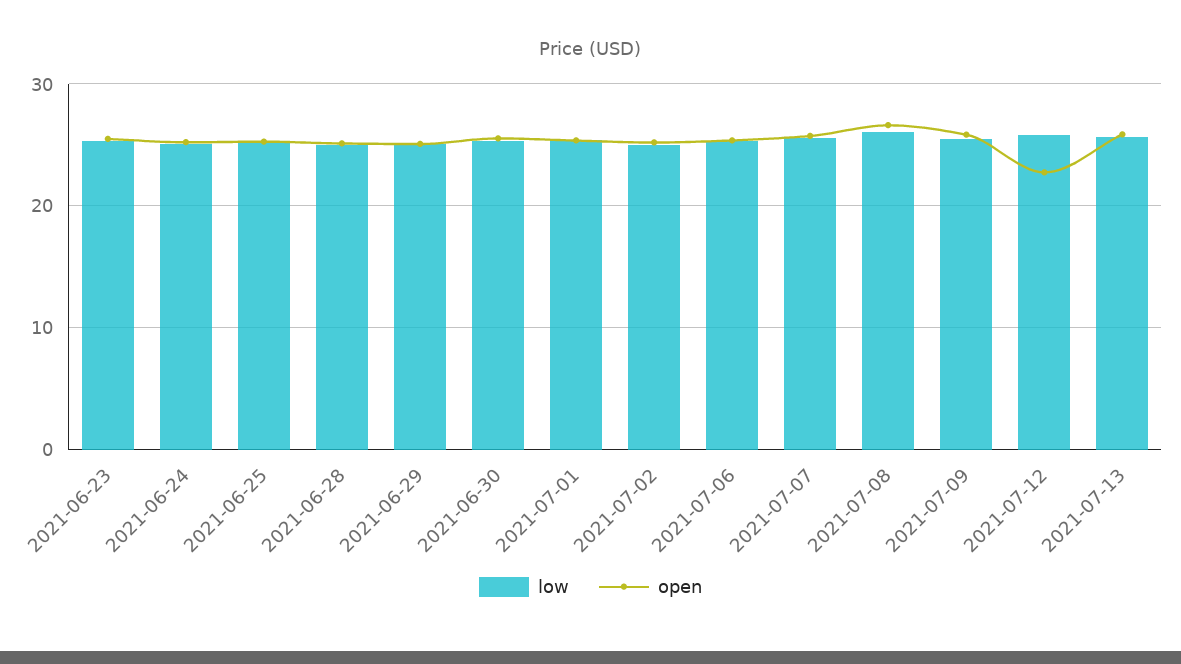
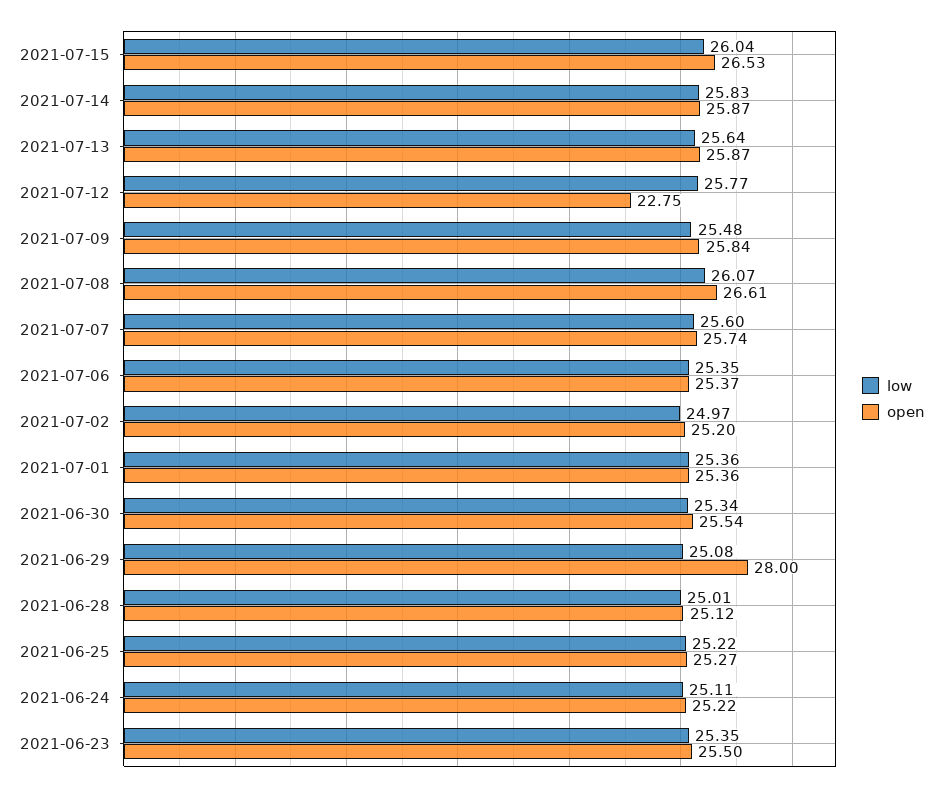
open, 2021-06-29: 25 -> 28
low, 2021-07-15: none -> 26.04
open, 2021-07-15: none -> 26.53
low, 2021-07-14: none -> 25.83
open, 2021-07-14: none -> 25.87

